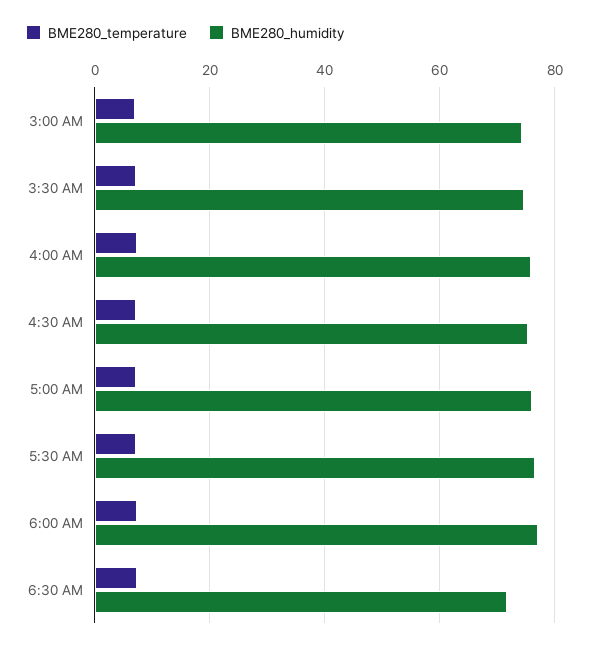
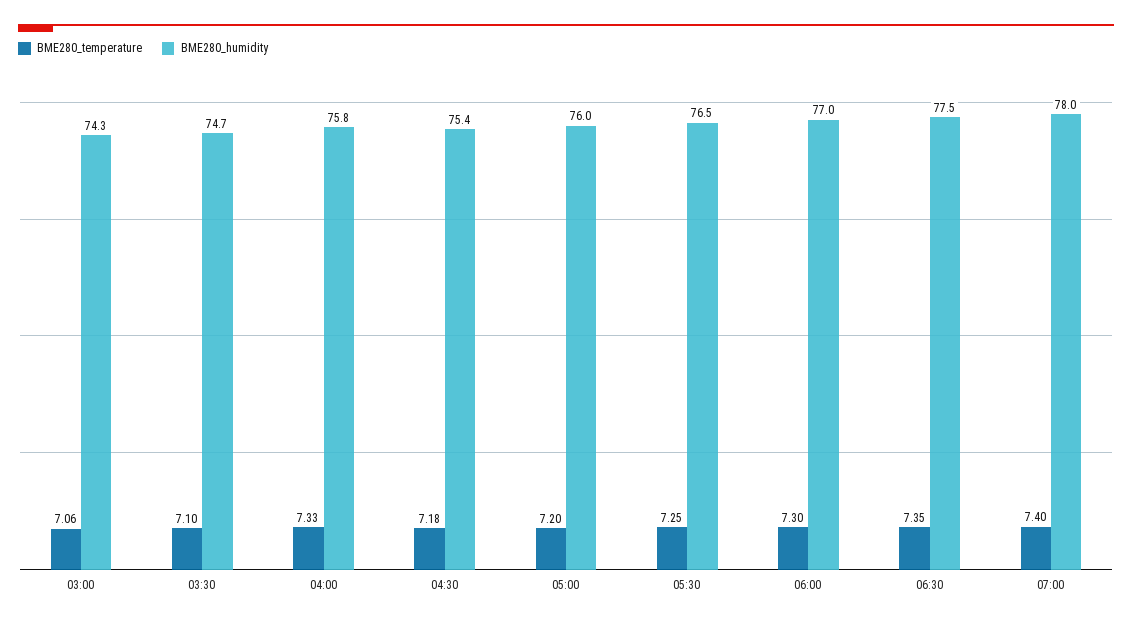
BME280_humidity, 6:30 AM: 72 -> 77.5
BME280_temperature, 07:00: none -> 7.4
BME280_humidity, 07:00: none -> 78

